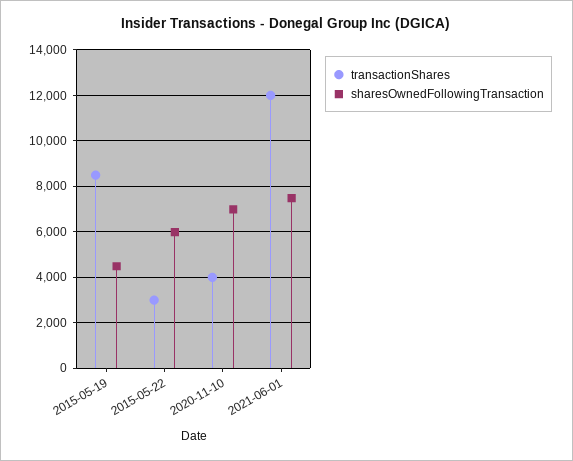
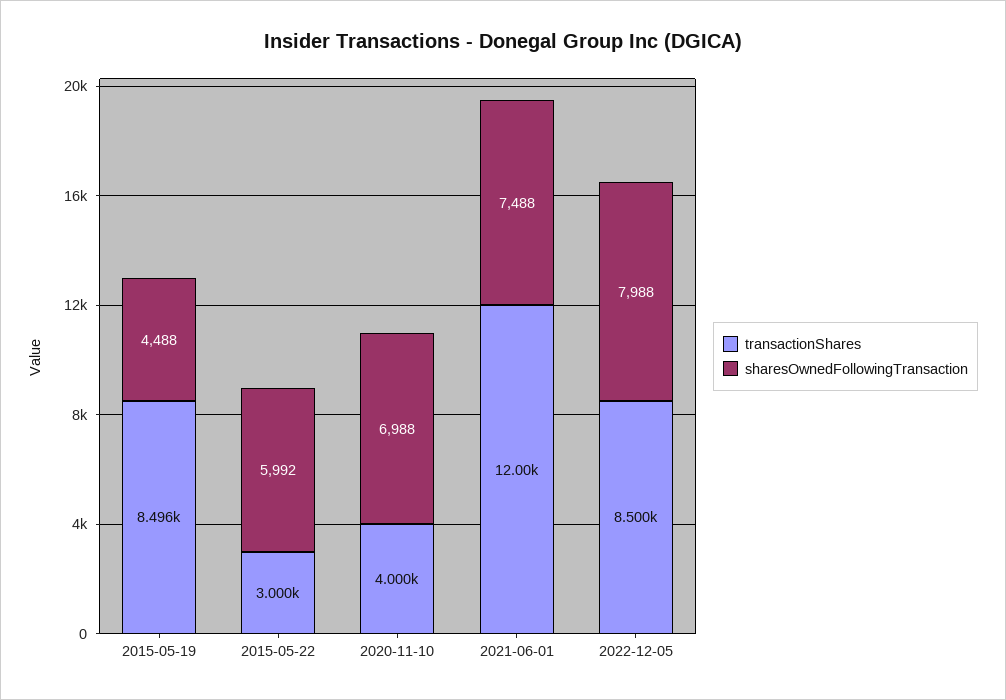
transactionShares, 2022-12-05: none -> 8500
sharesOwnedFollowingTransaction, 2022-12-05: none -> 7988

